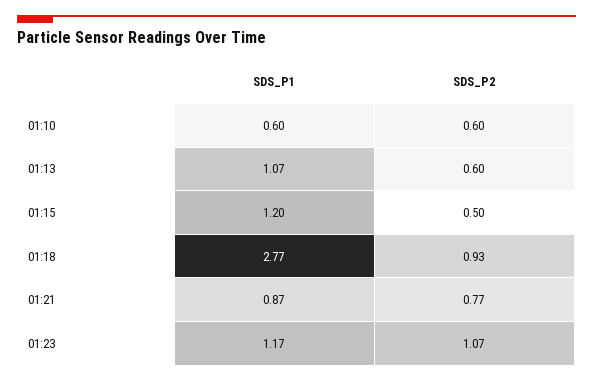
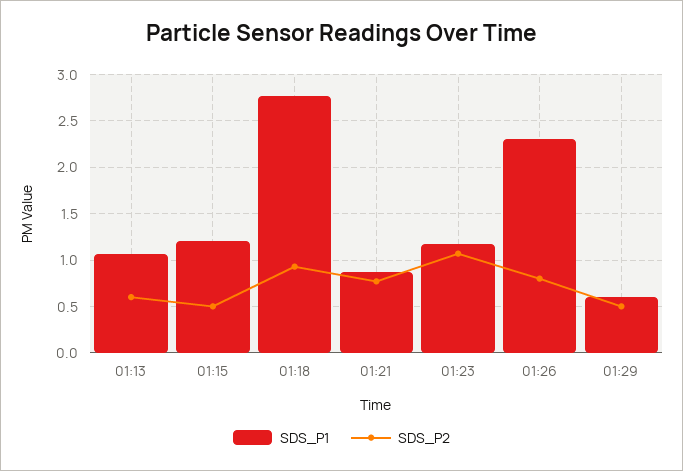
SDS_P1, 01:10: 0.6 -> none
SDS_P2, 01:10: 0.6 -> none
SDS_P1, 01:26: none -> 2.3
SDS_P2, 01:26: none -> 0.8
SDS_P1, 01:29: none -> 0.6
SDS_P2, 01:29: none -> 0.5

